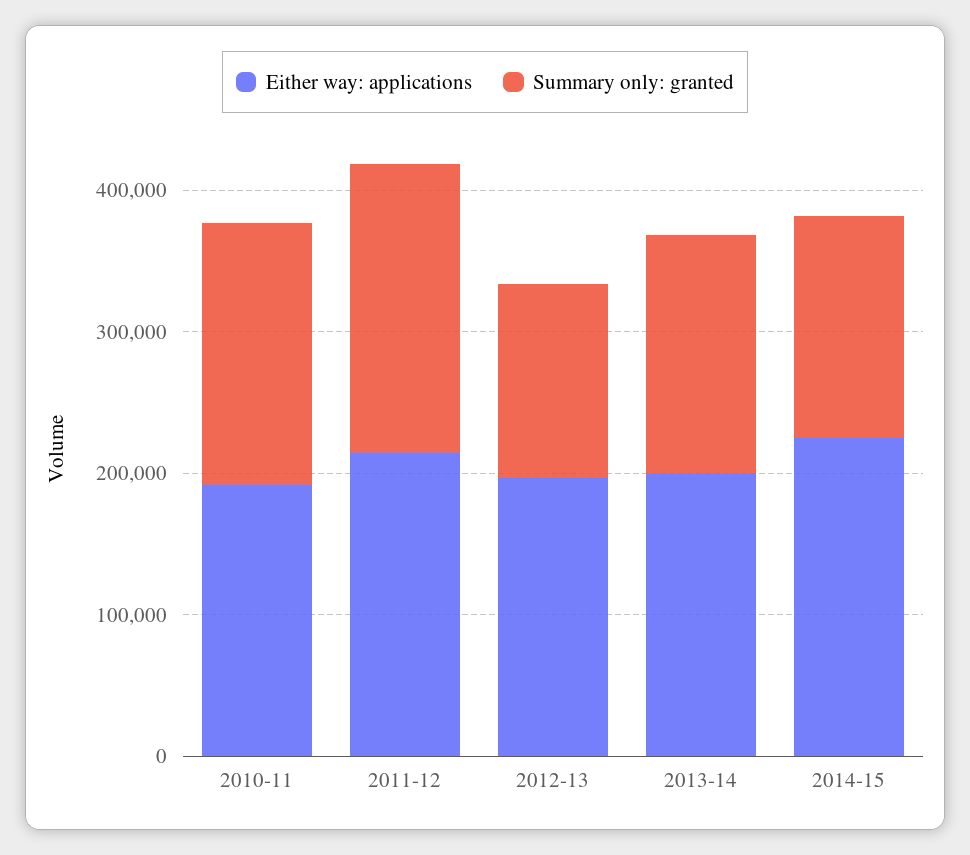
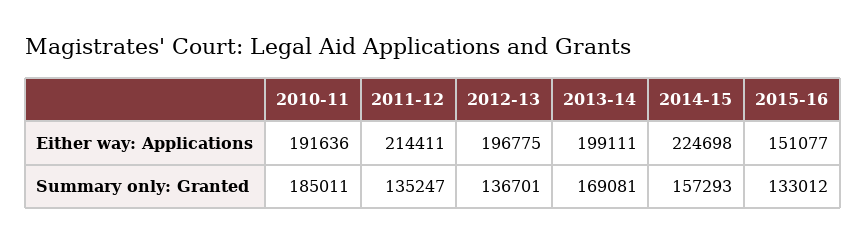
Summary only: granted, 2011-12: 200000 -> 135247
Either way: applications, 2015-16: none -> 151077
Summary only: granted, 2015-16: none -> 133012

